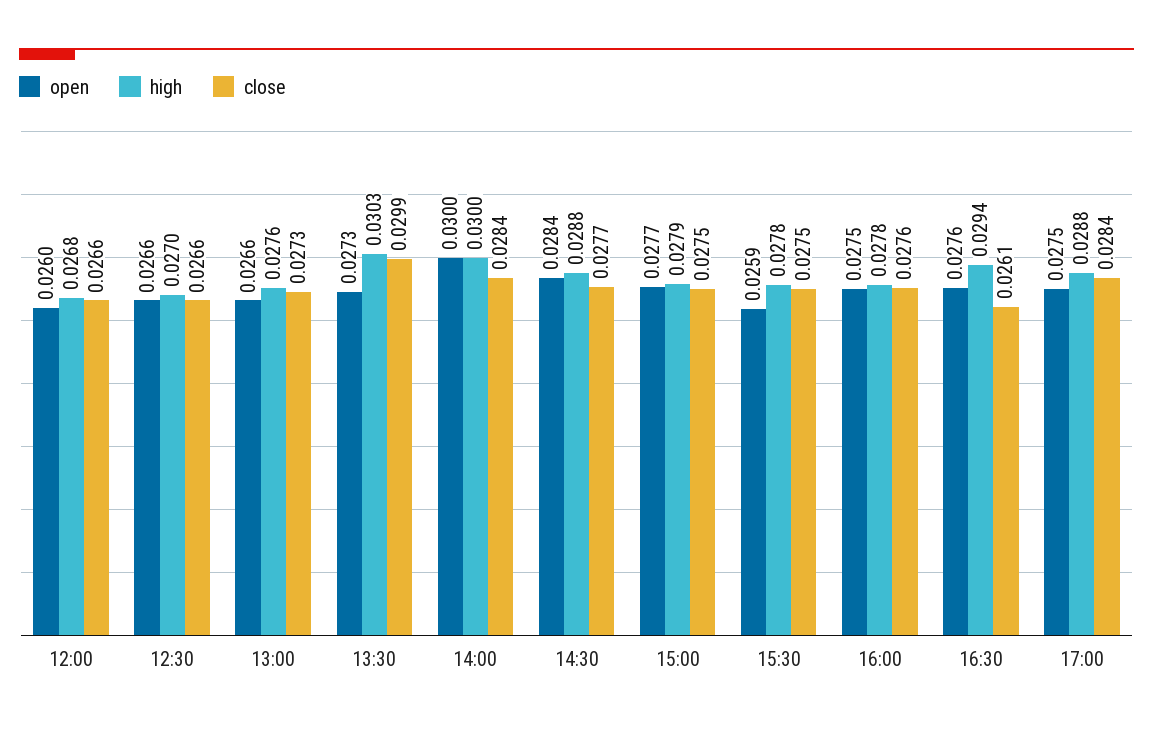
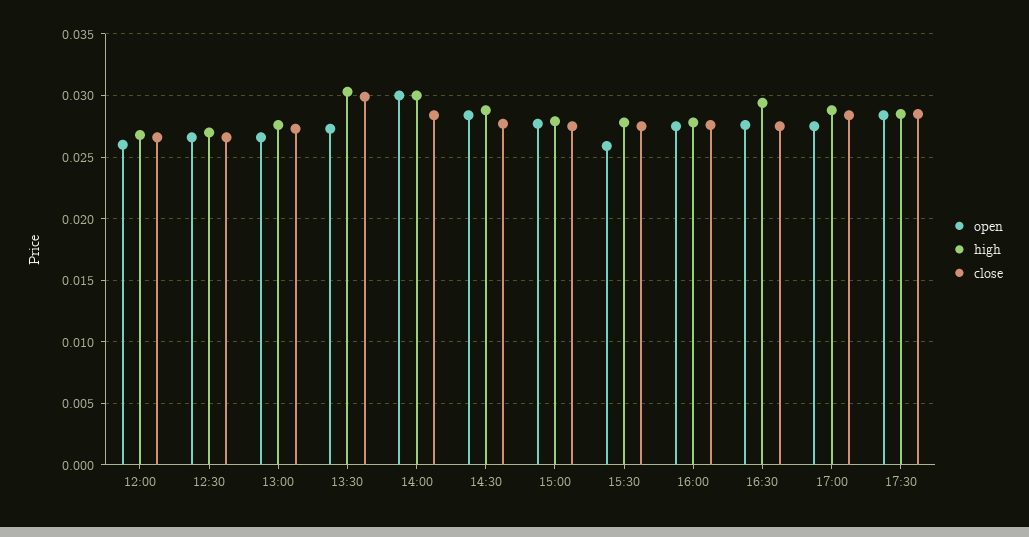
close, 16:30: 0.0261 -> 0.0275
open, 17:30: none -> 0.0285
high, 17:30: none -> 0.0285
close, 17:30: none -> 0.0285

